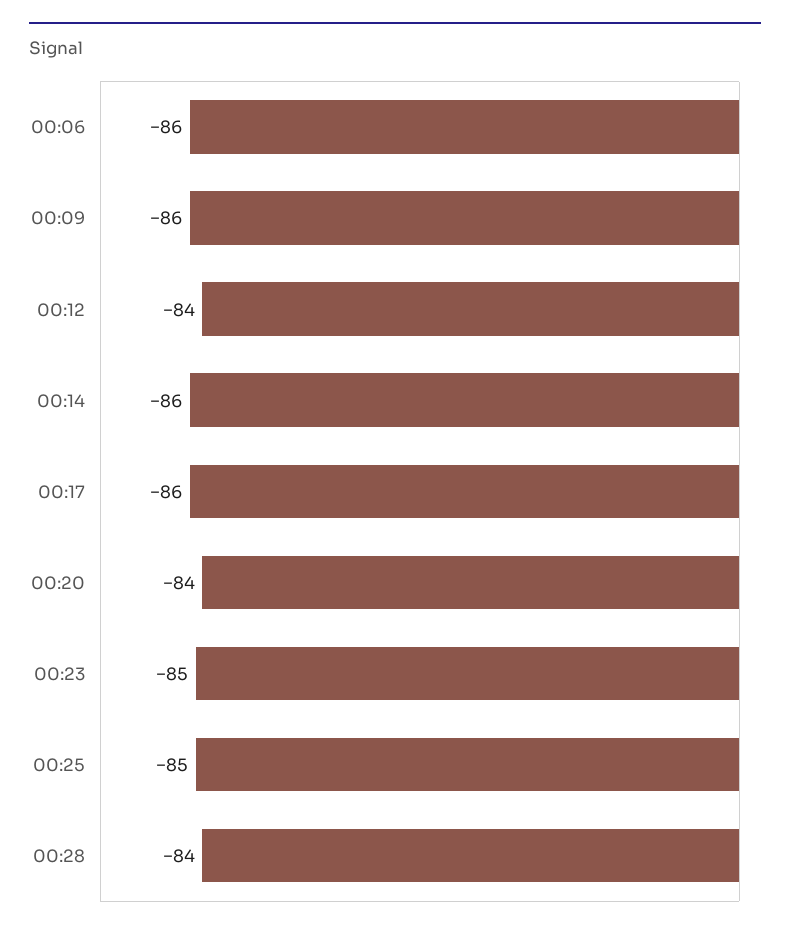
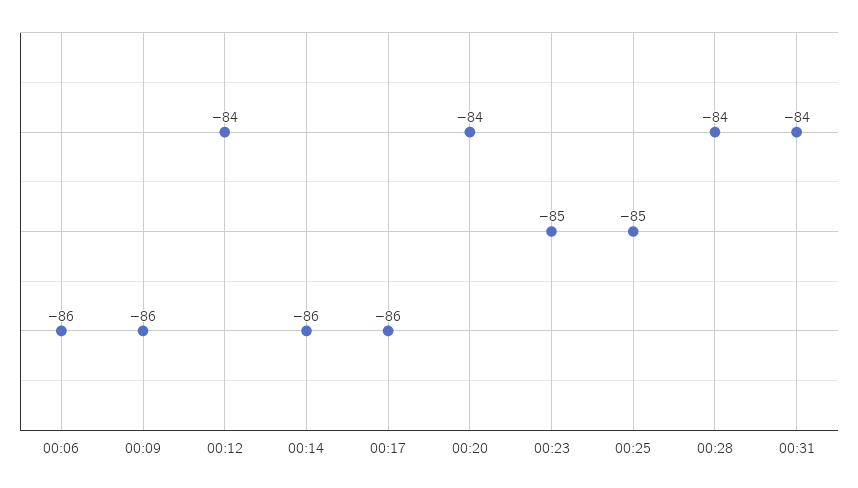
00:31: none -> -84

